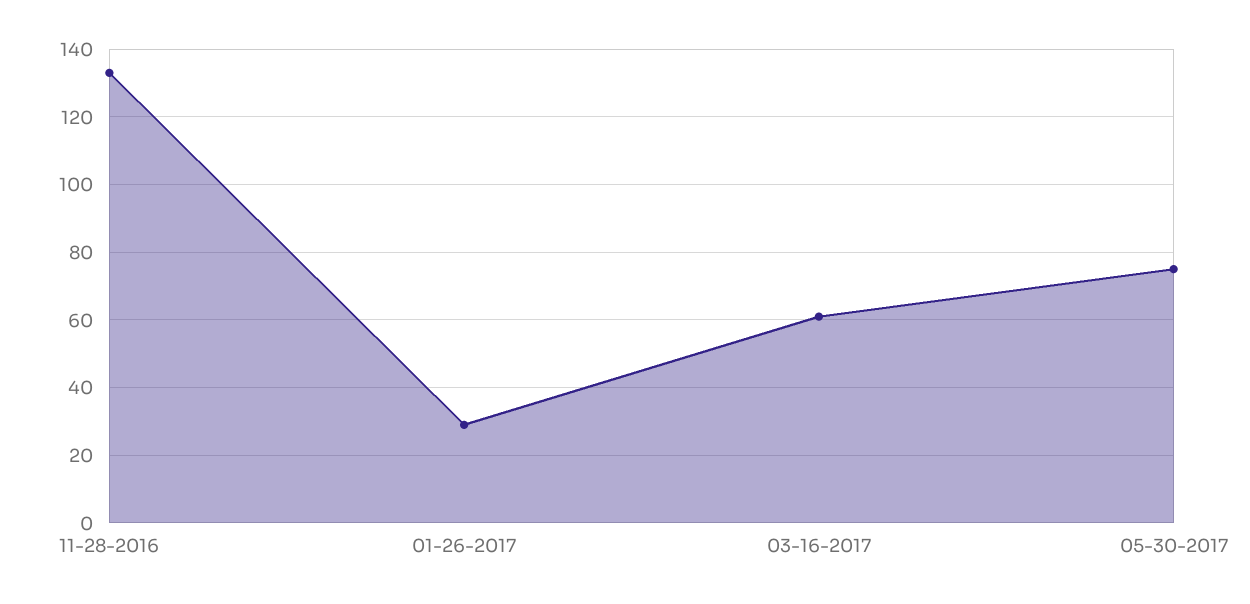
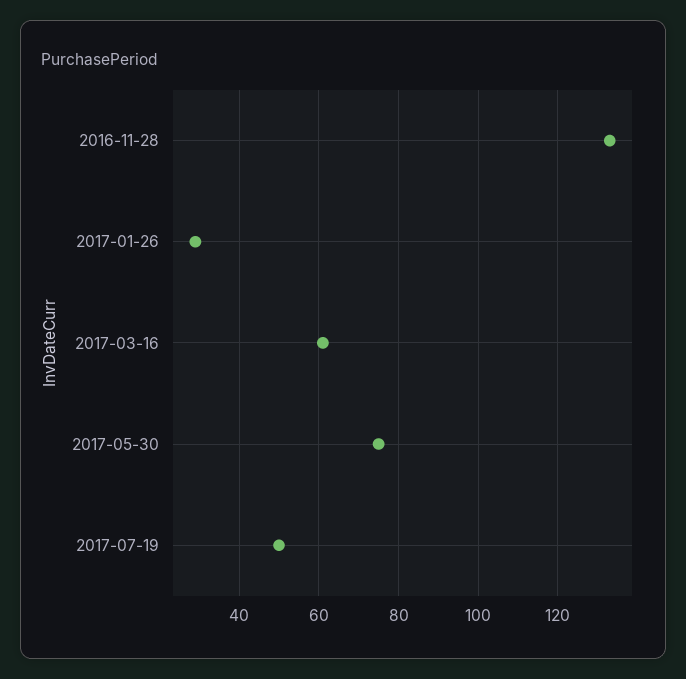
2017-07-19: none -> 50

